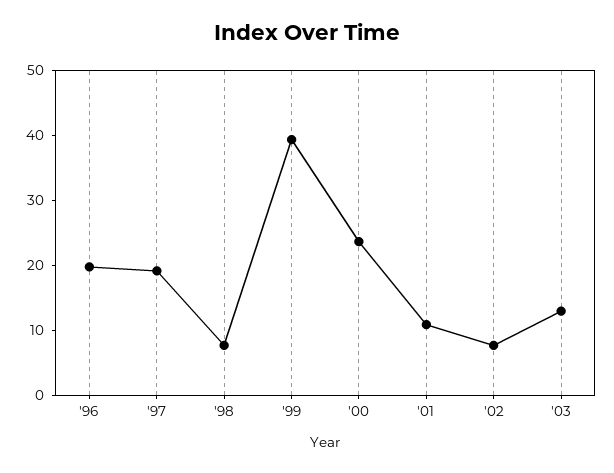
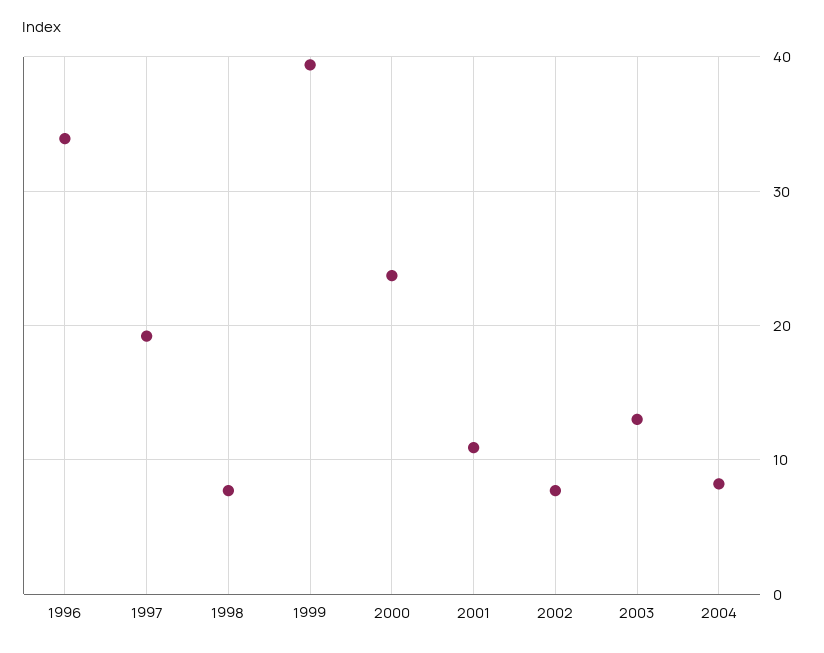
'96: 20 -> 34
2004: none -> 8

